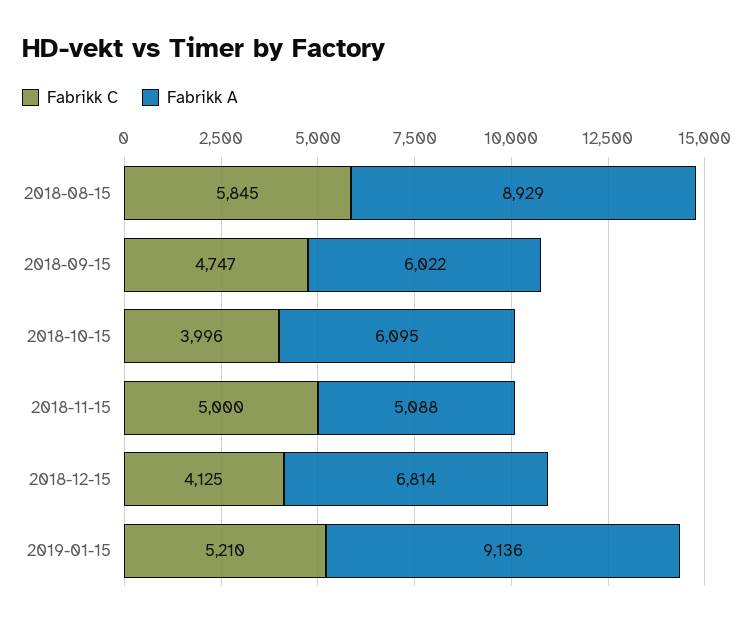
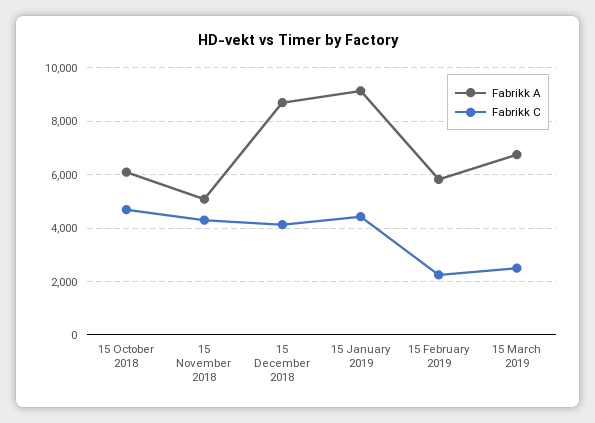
Fabrikk C, 2018-08-15: 5845 -> none
Fabrikk A, 2018-08-15: 8929 -> none
Fabrikk C, 2018-09-15: 4747 -> none
Fabrikk A, 2018-09-15: 6022 -> none
Fabrikk C, 2018-10-15: 3996 -> 4750
Fabrikk C, 2018-11-15: 5000 -> 4250
Fabrikk A, 2018-12-15: 6814 -> 8750
Fabrikk C, 2019-01-15: 5210 -> 4500
Fabrikk A, 15 February 2019: none -> 5750
Fabrikk C, 15 February 2019: none -> 2250
Fabrikk A, 15 March 2019: none -> 6750
Fabrikk C, 15 March 2019: none -> 2500

